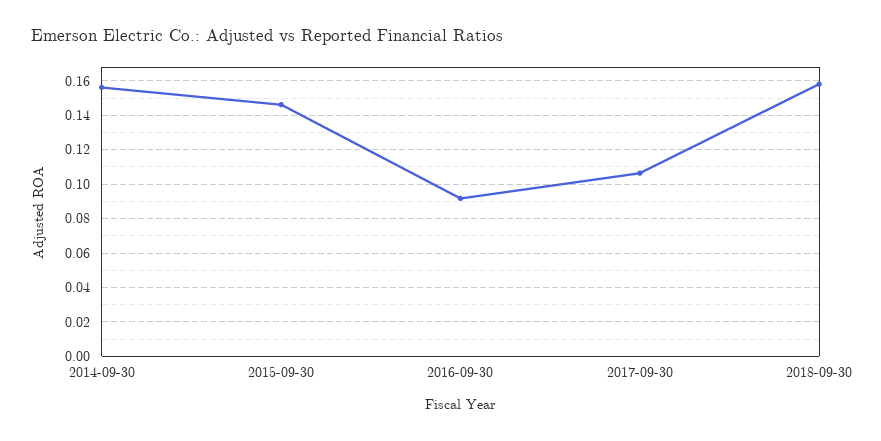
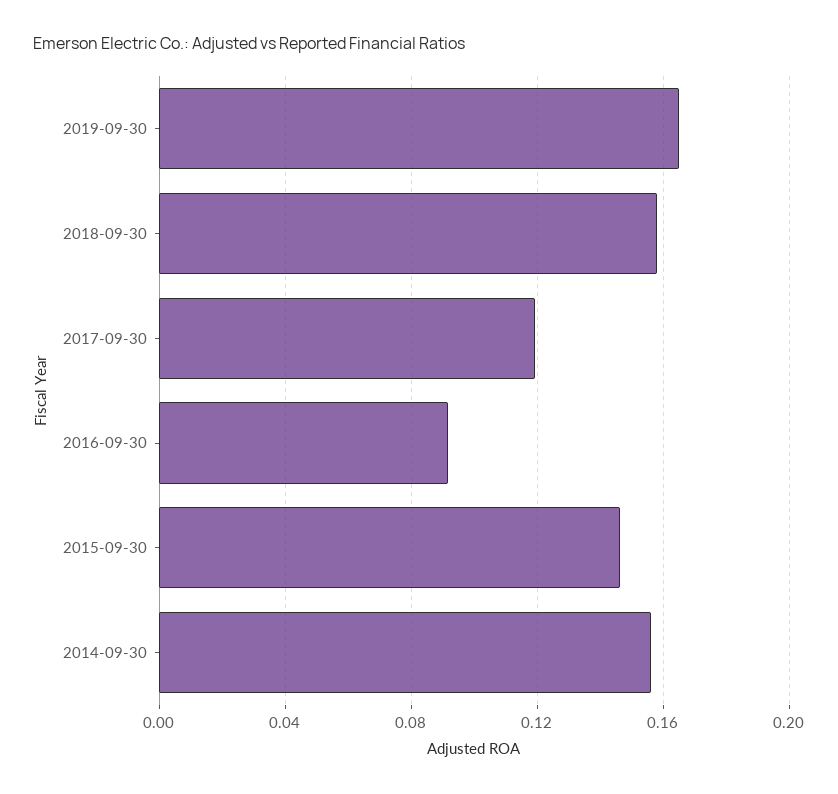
2017-09-30: 0.105 -> 0.12
2019-09-30: none -> 0.165

